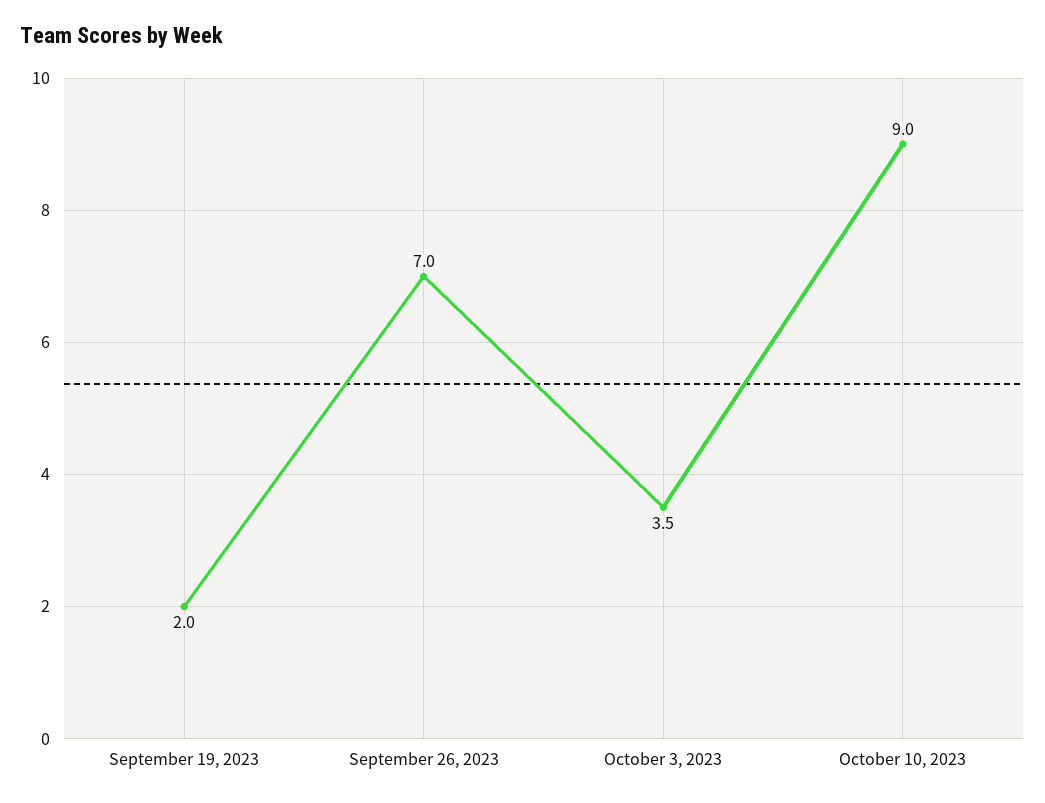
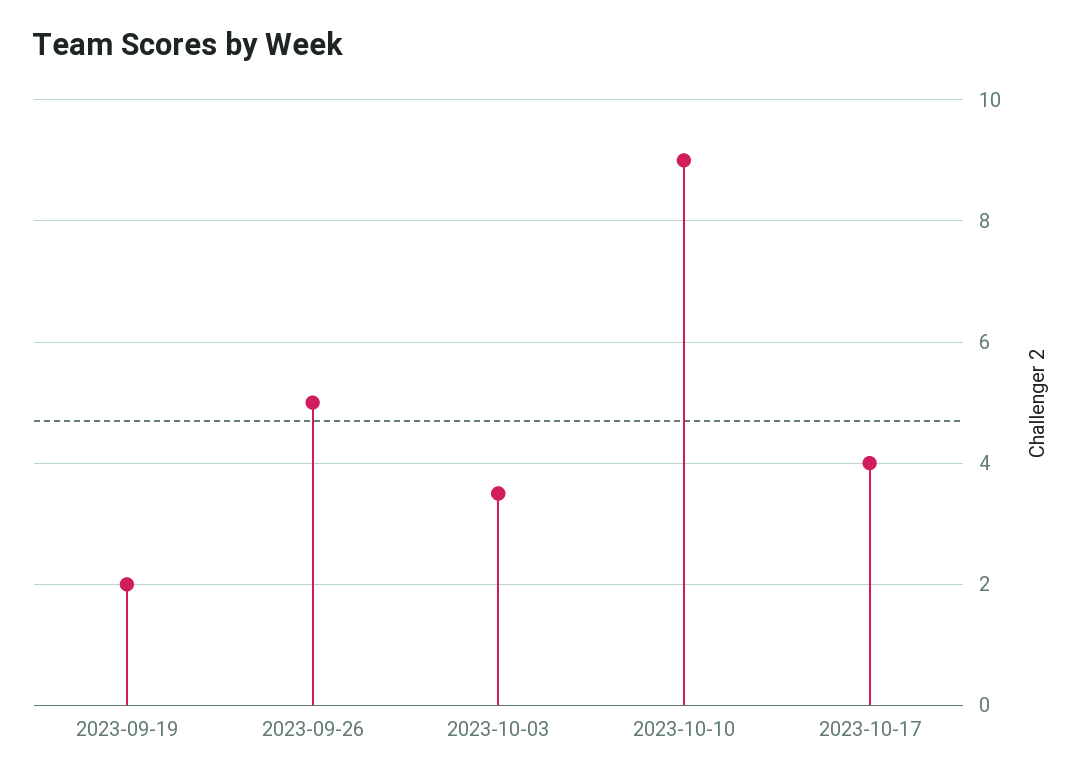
September 26, 2023: 7 -> 5
2023-10-17: none -> 4

